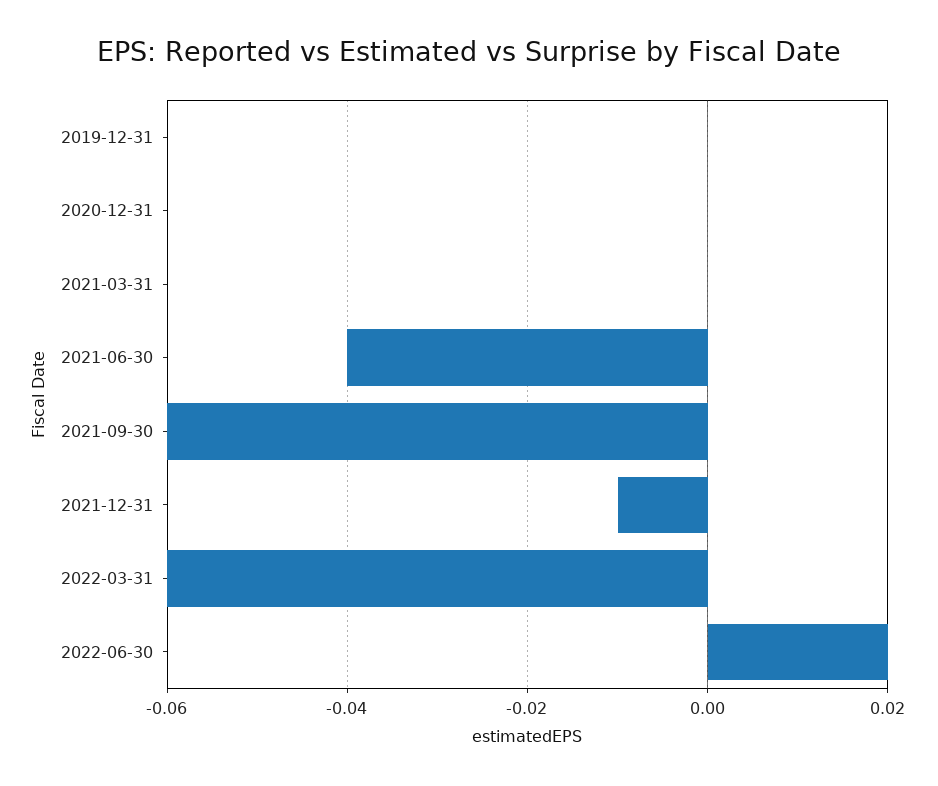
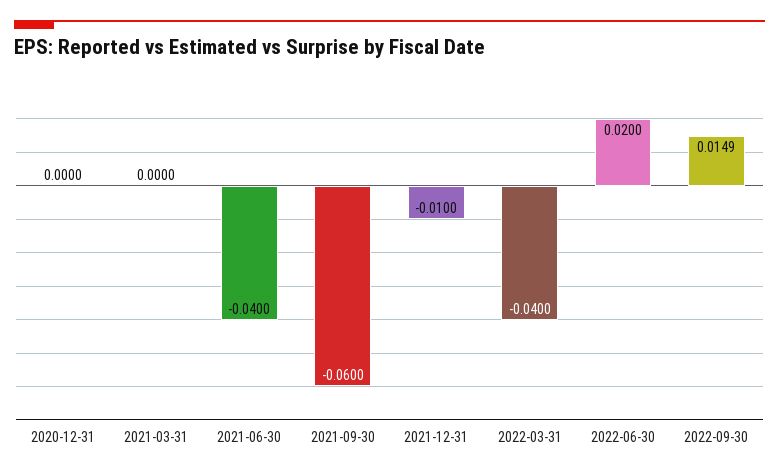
2019-12-31: 0 -> none
2022-03-31: -0.06 -> -0.04
2022-09-30: none -> 0.0149

